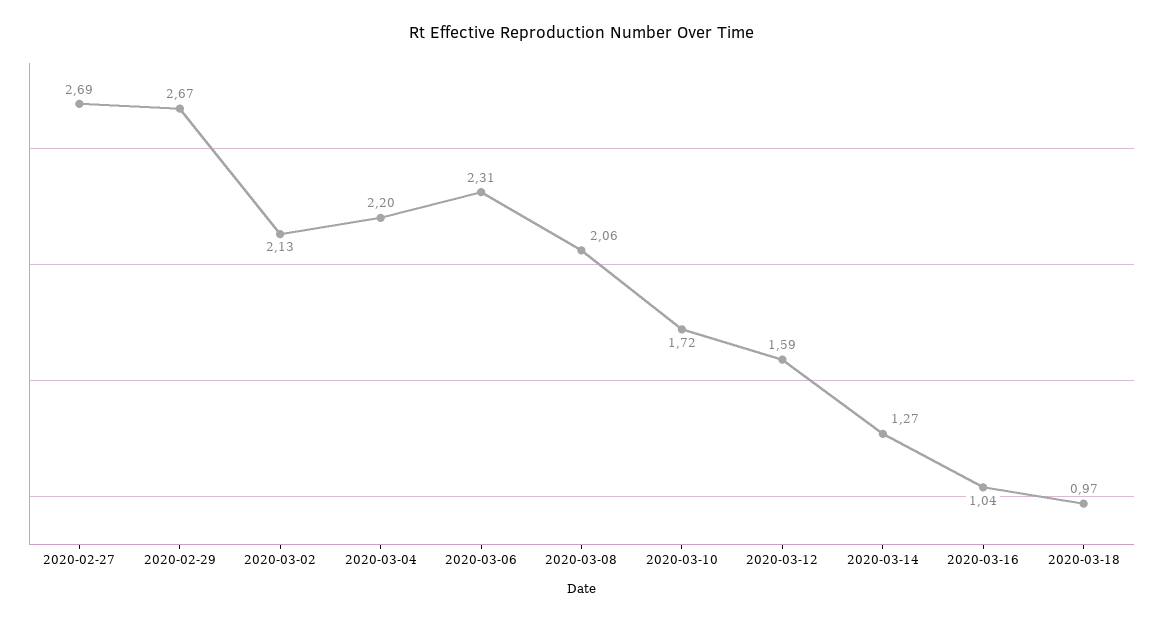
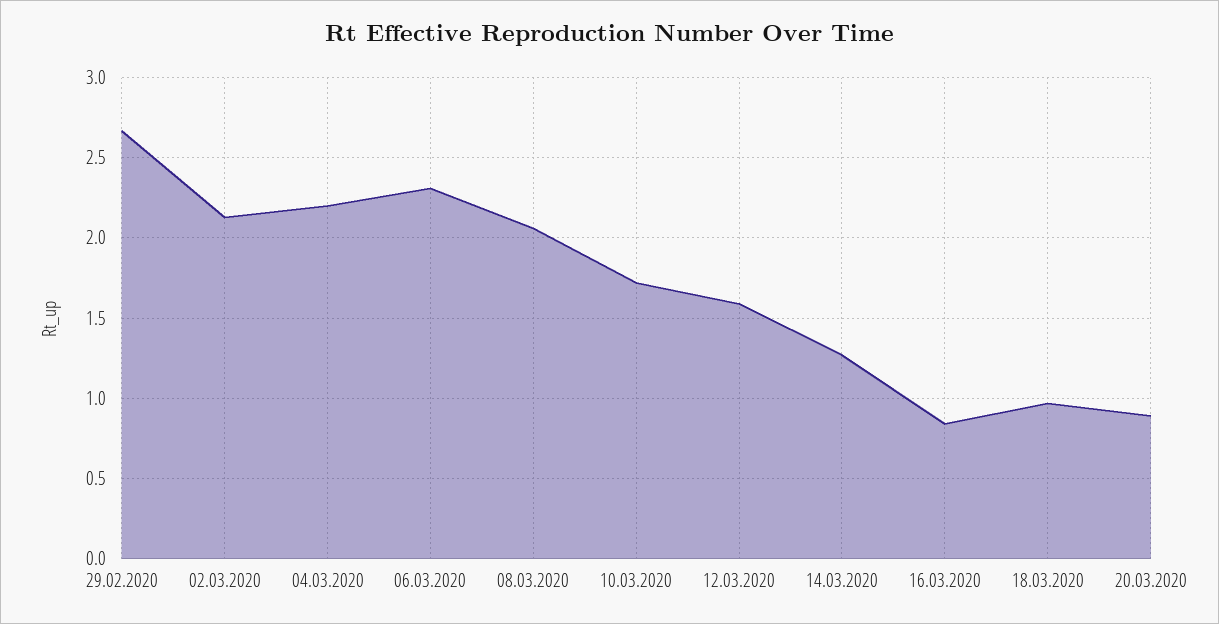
2020-02-27: 2.69 -> none
2020-03-16: 1.04 -> 0.85
20.03.2020: none -> 0.9

